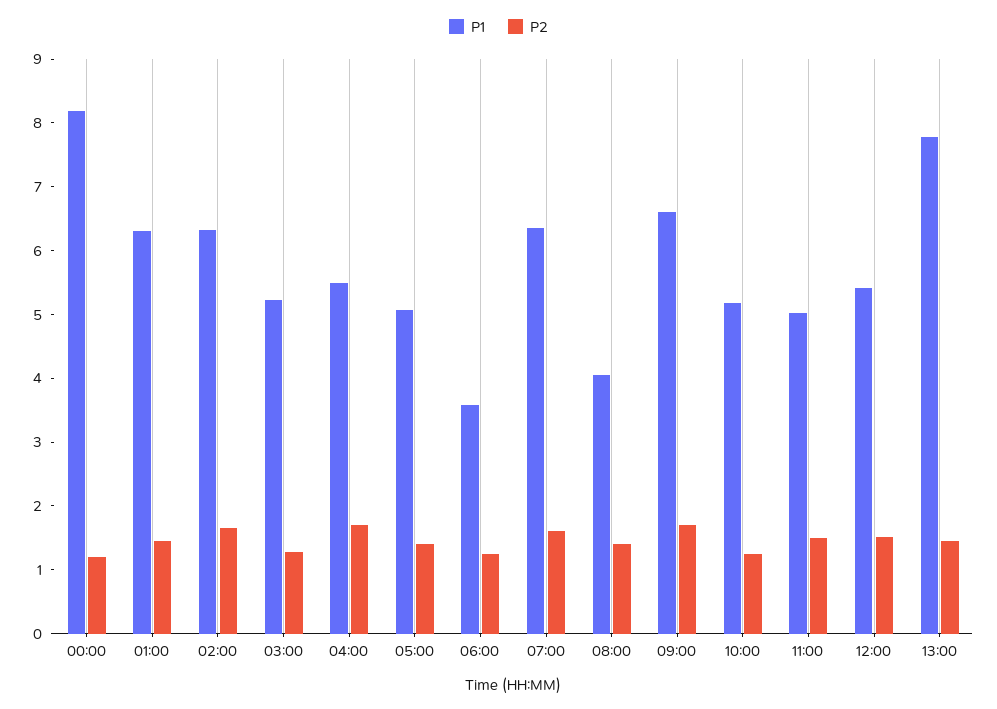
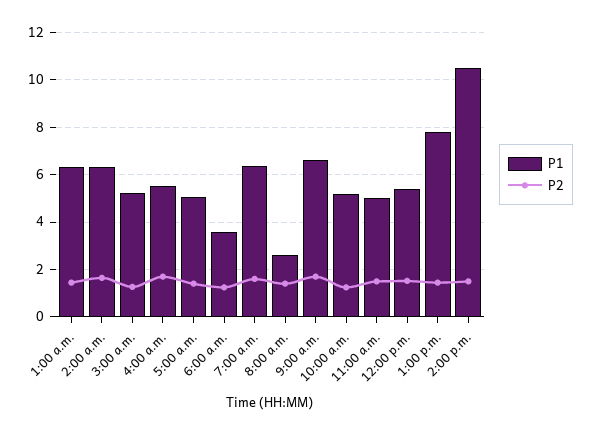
P1, 00:00: 8.2 -> none
P2, 00:00: 1.2 -> none
P1, 08:00: 4 -> 2.5
P1, 2:00 p.m.: none -> 10.5
P2, 2:00 p.m.: none -> 1.5

